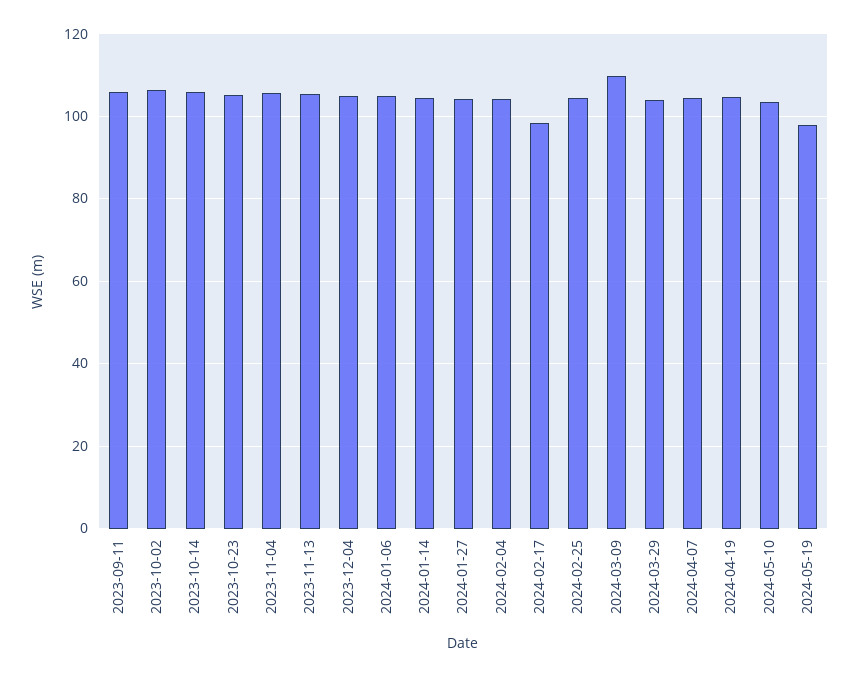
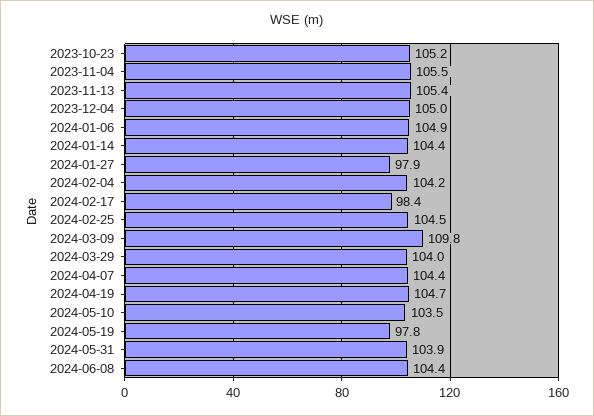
2023-09-11: 106 -> none
2023-10-02: 106 -> none
2023-10-14: 106 -> none
2024-01-27: 104 -> 97.9
2024-05-31: none -> 103.9
2024-06-08: none -> 104.4

